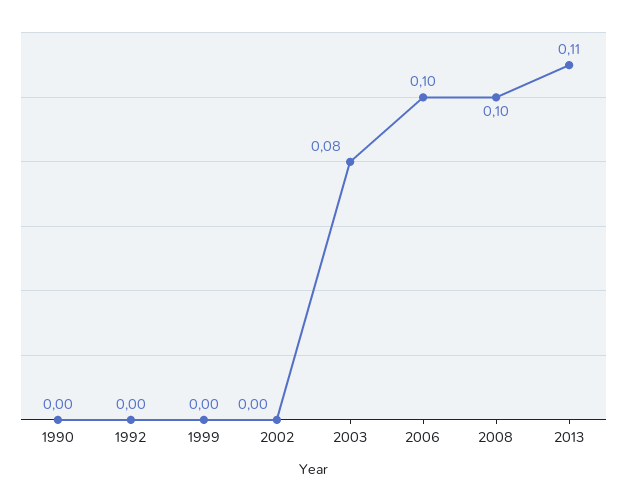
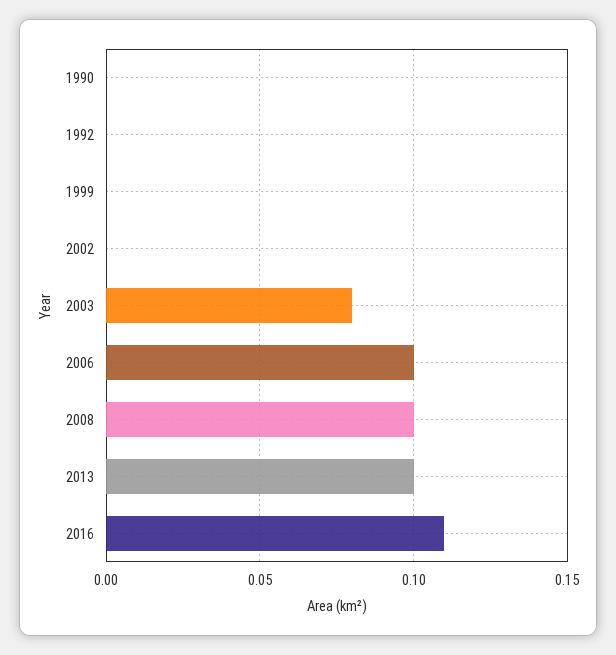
2013: 0.11 -> 0.1
2016: none -> 0.11

